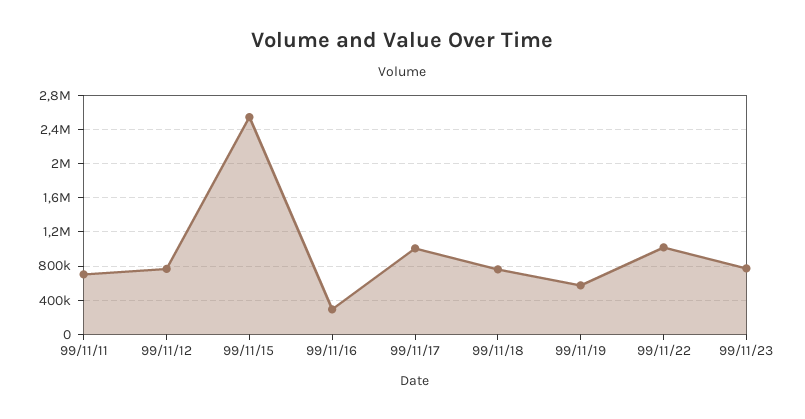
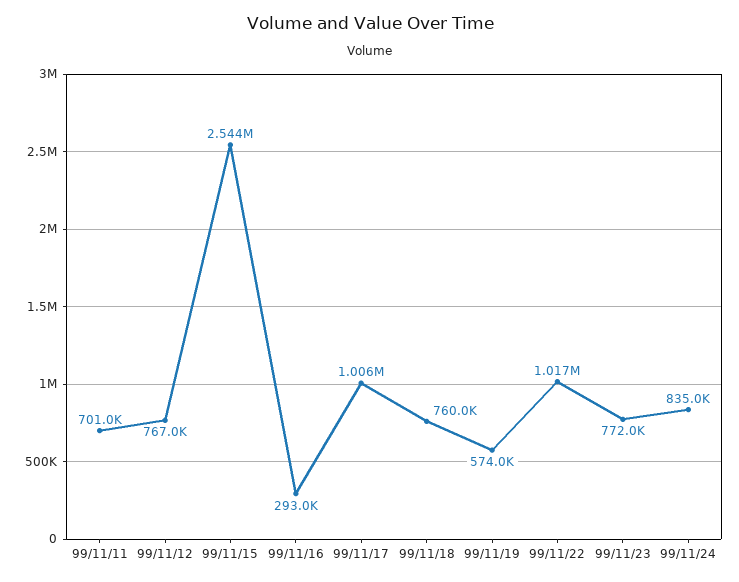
99/11/24: none -> 835000

